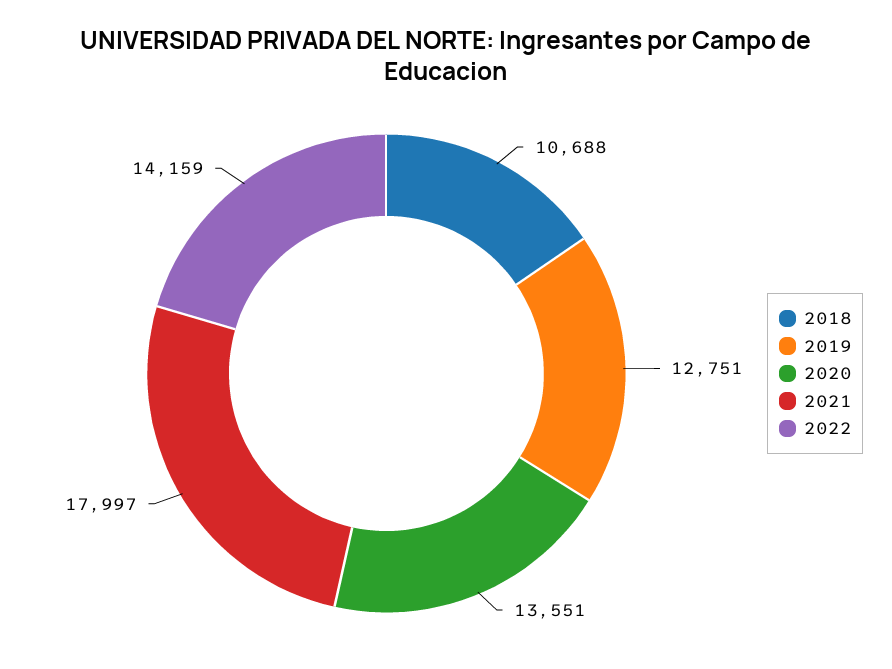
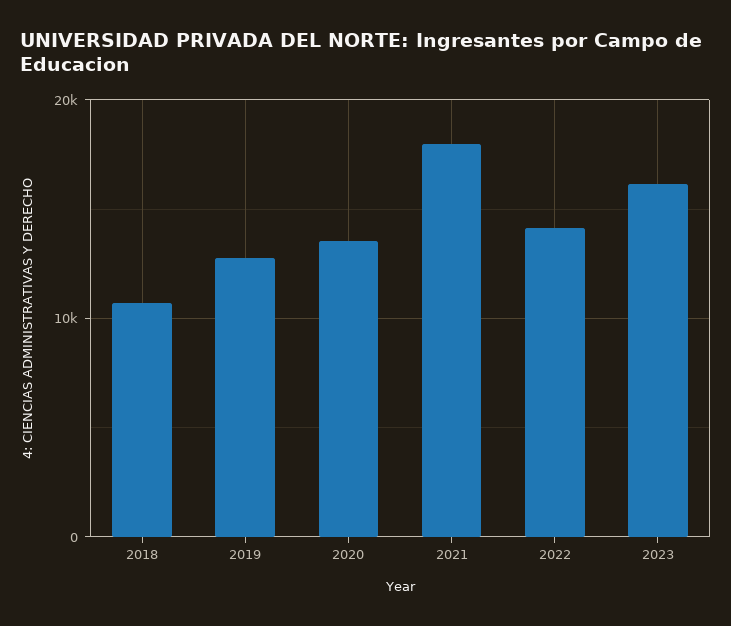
2023: none -> 16000

